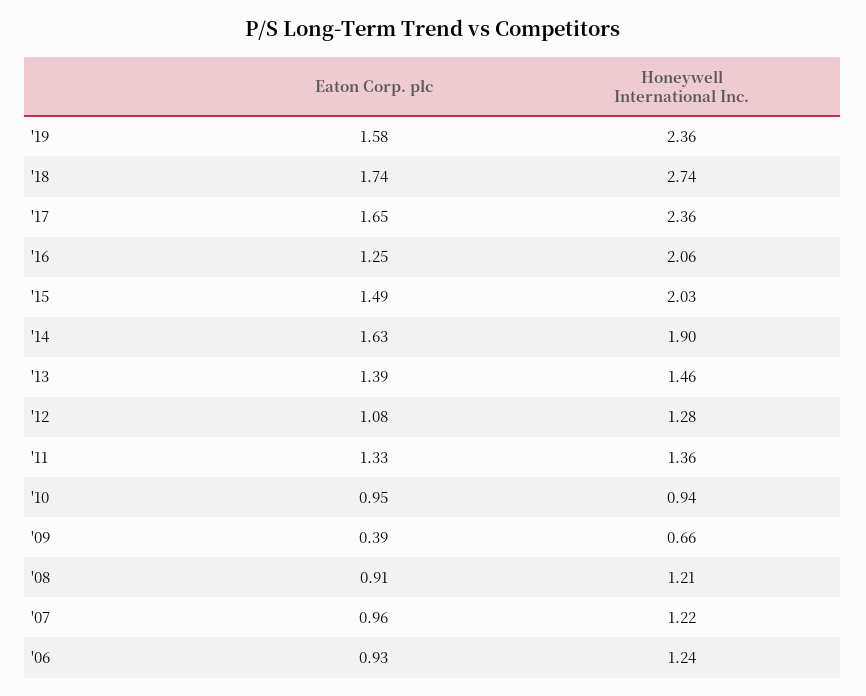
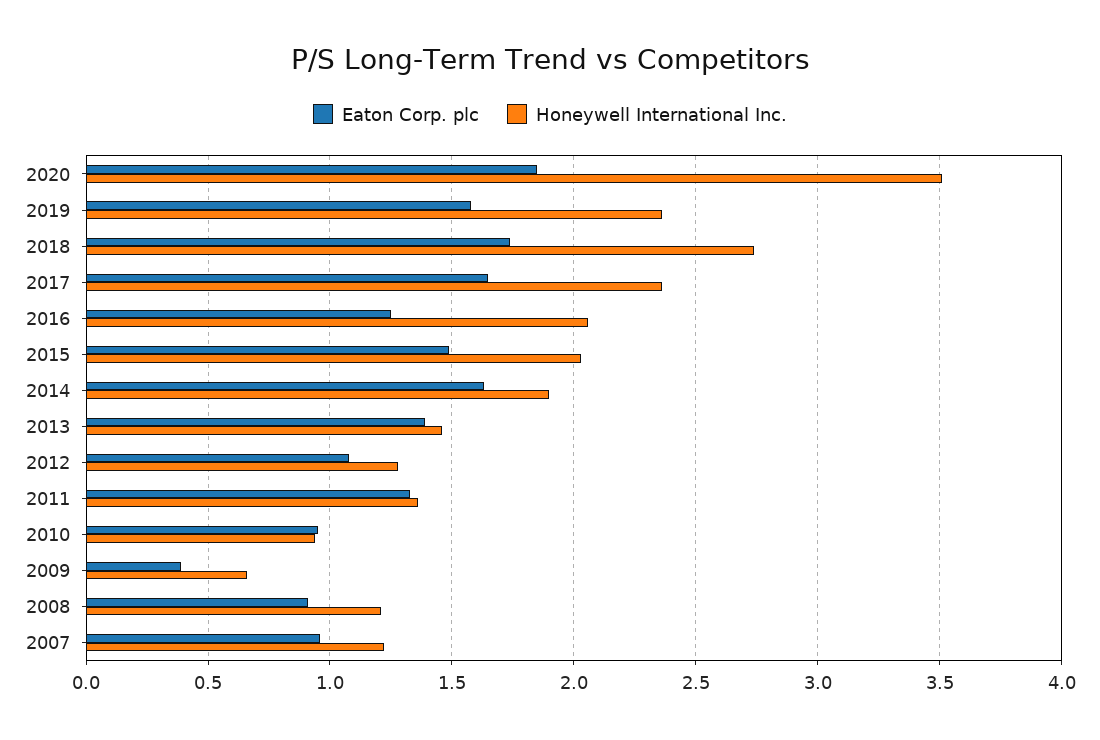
Eaton Corp. plc, '06: 0.93 -> none
Honeywell International Inc., '06: 1.24 -> none
Eaton Corp. plc, 2020: none -> 1.85
Honeywell International Inc., 2020: none -> 3.5

